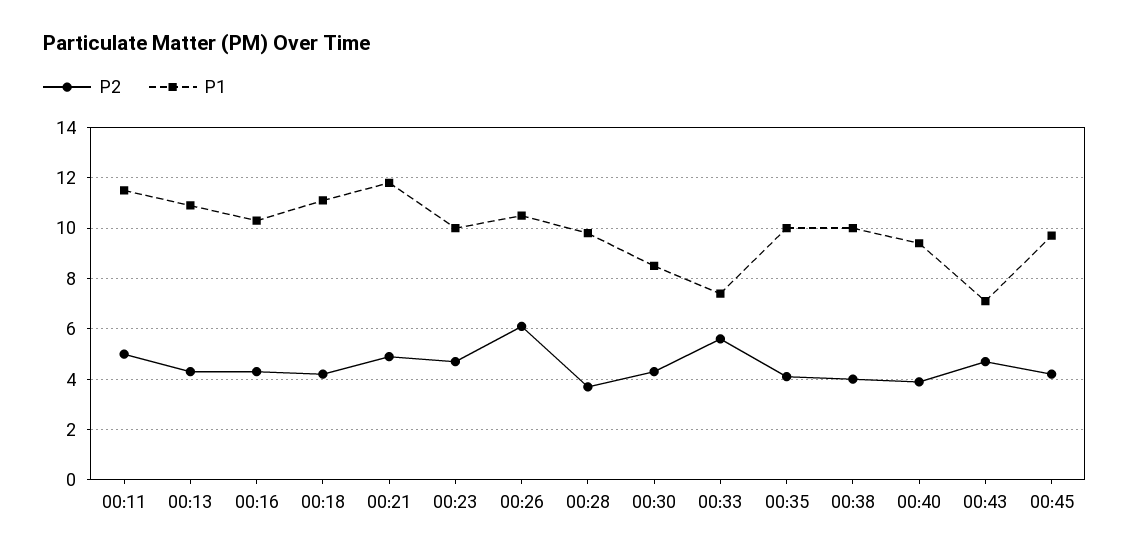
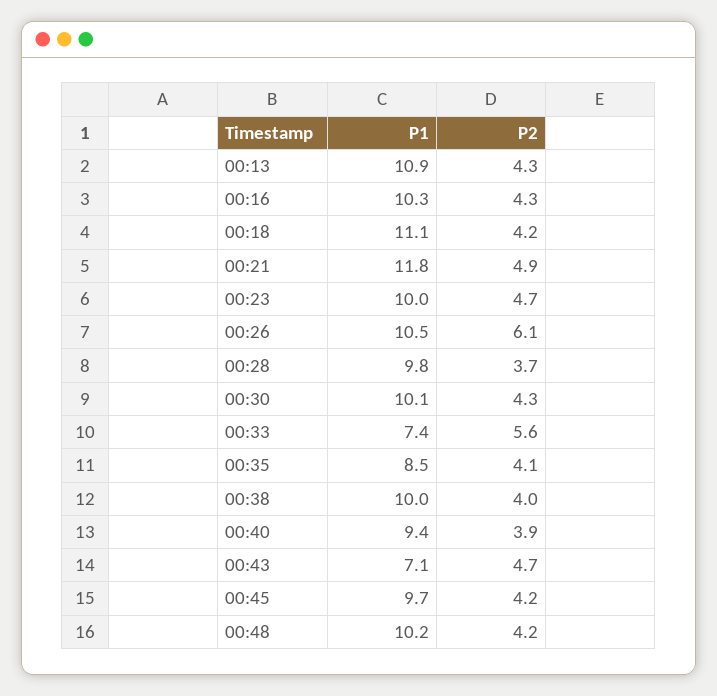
P2, 00:11: 5 -> none
P1, 00:11: 11.5 -> none
P1, 00:30: 8.5 -> 10.1
P1, 00:35: 10 -> 8.5
P1, 00:48: none -> 10.2
P2, 00:48: none -> 4.2

